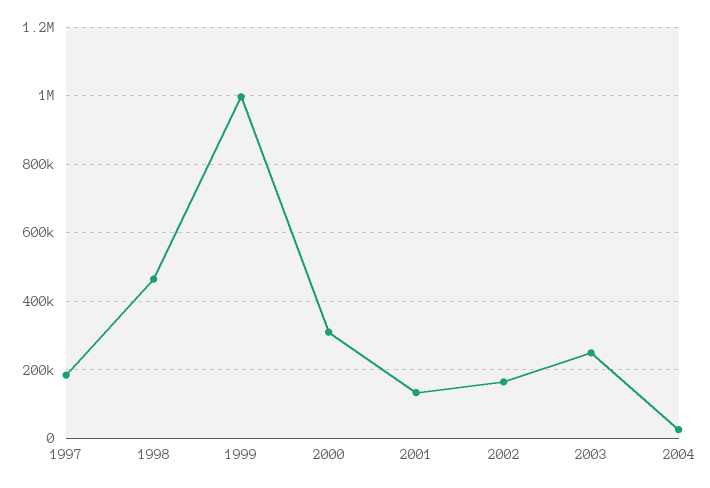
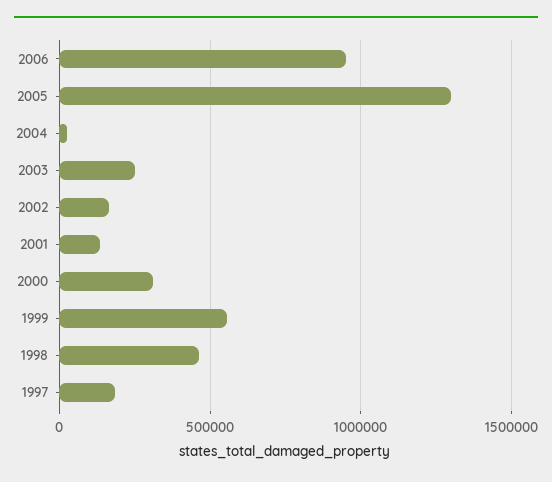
1999: 1000000 -> 550000
2006: none -> 950000
2005: none -> 1300000

